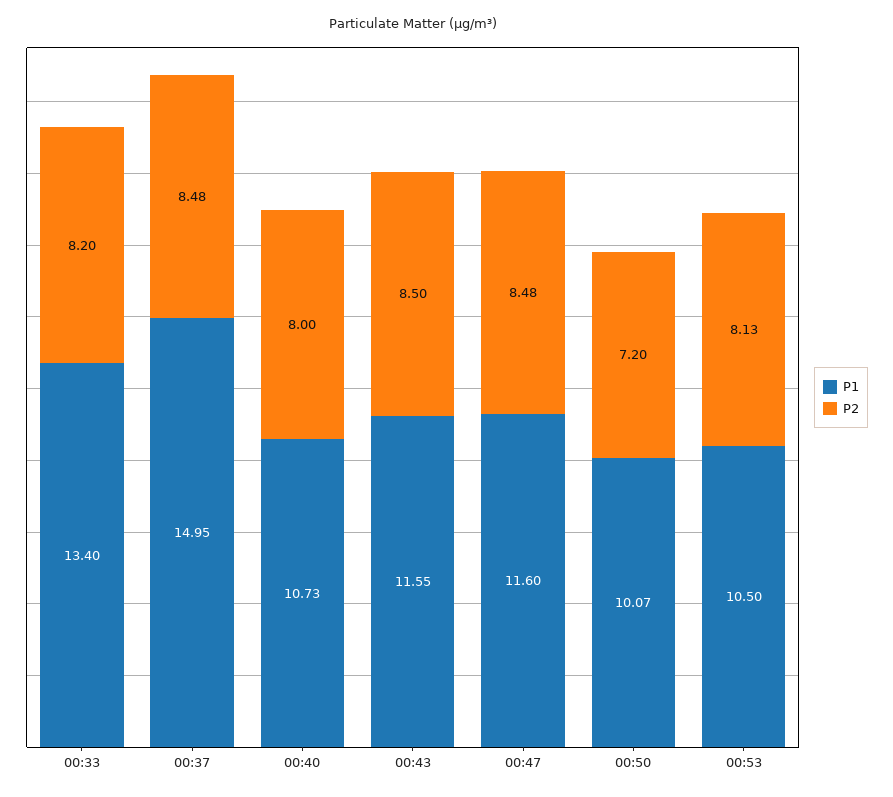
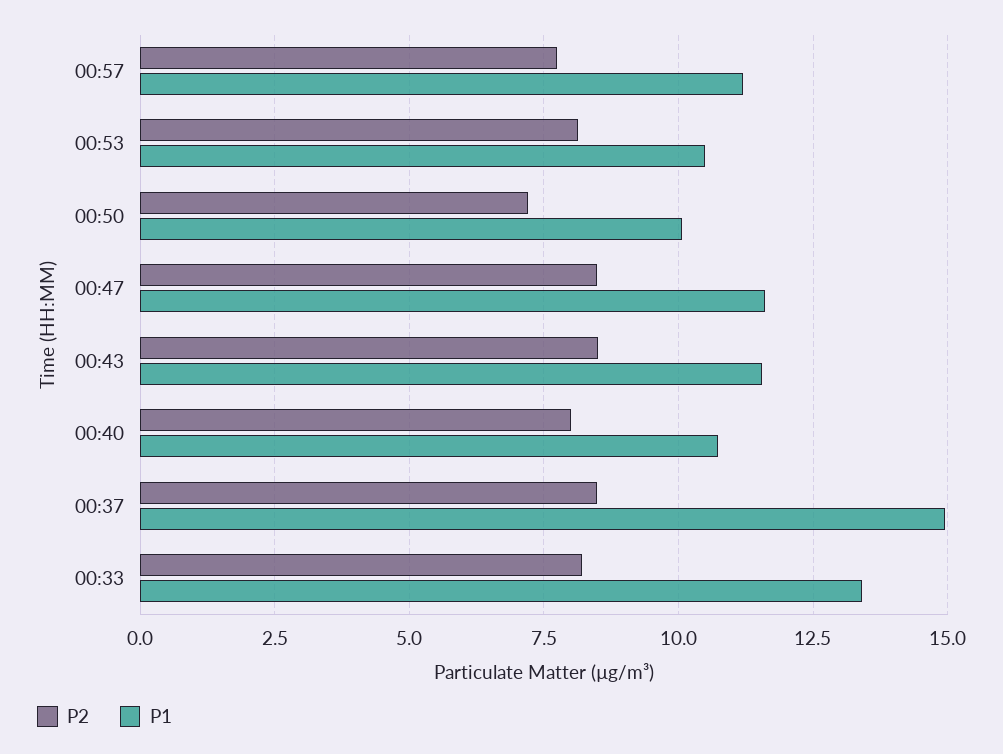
P2, 00:57: none -> 7.75
P1, 00:57: none -> 11.25

